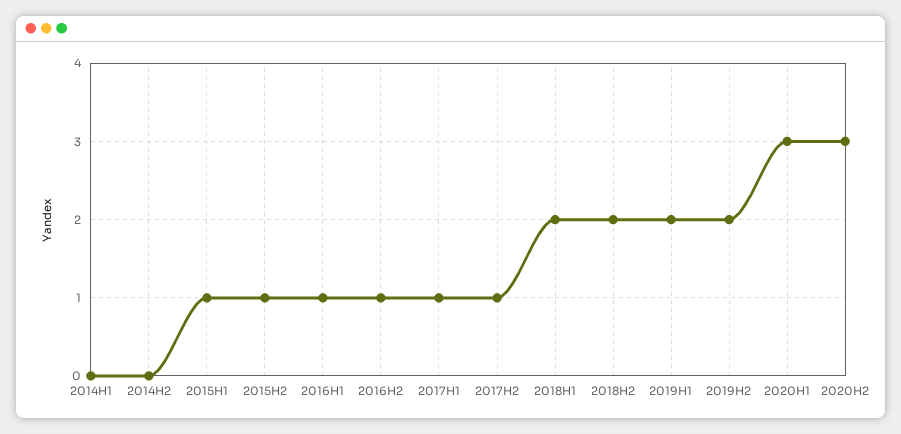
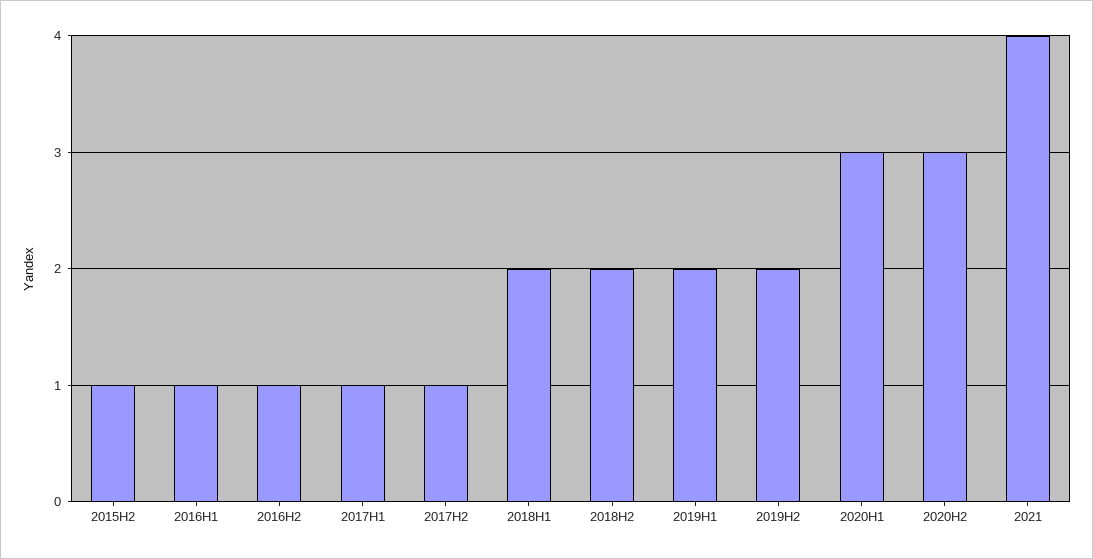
2014H1: 0 -> none
2014H2: 0 -> none
2015H1: 1 -> none
2021: none -> 4

